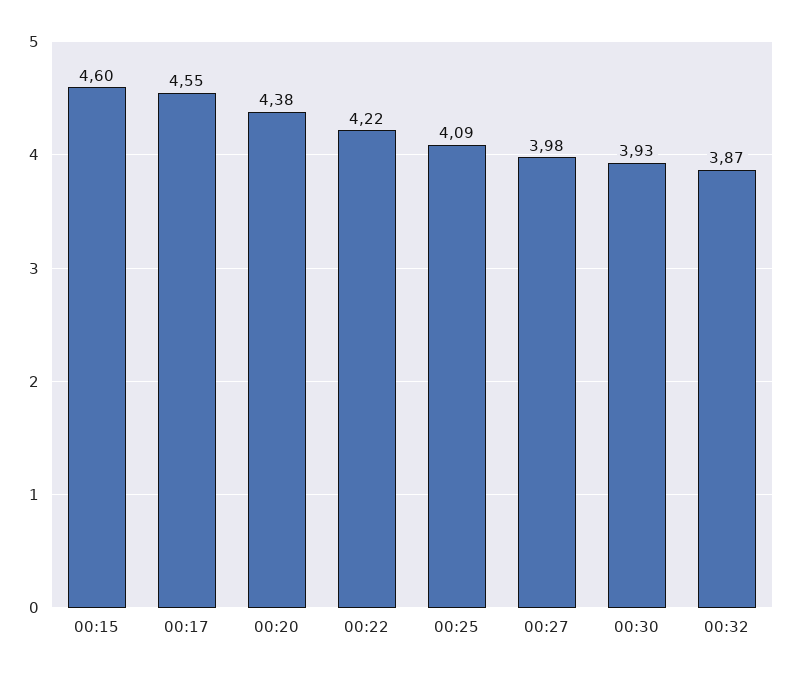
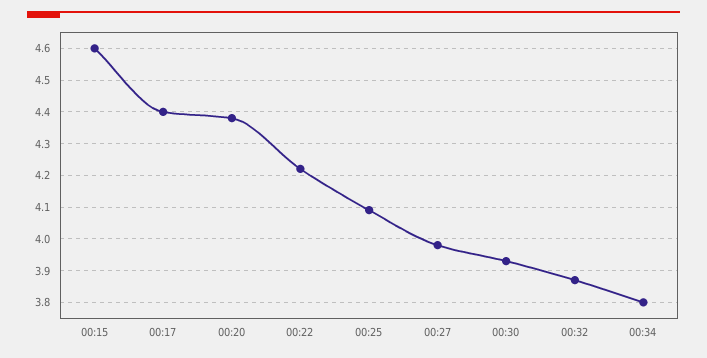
00:17: 4.55 -> 4.4
00:34: none -> 3.8

